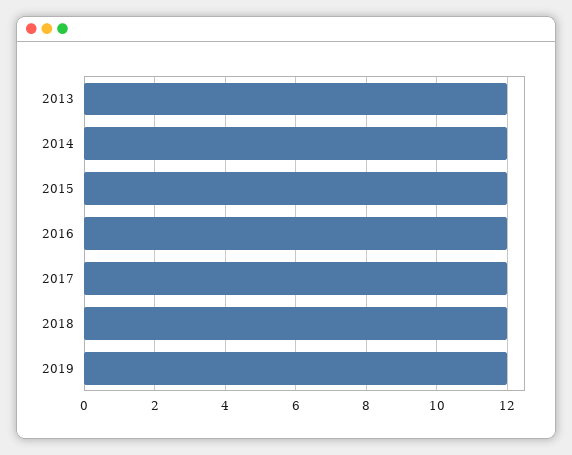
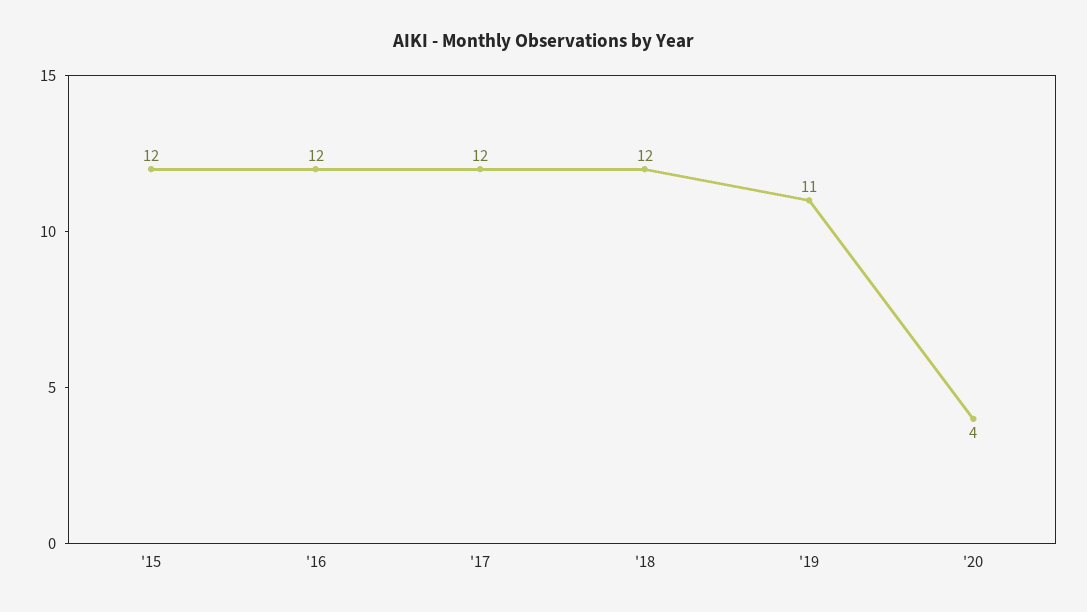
2013: 12 -> none
2014: 12 -> none
2019: 12 -> 11
'20: none -> 4

